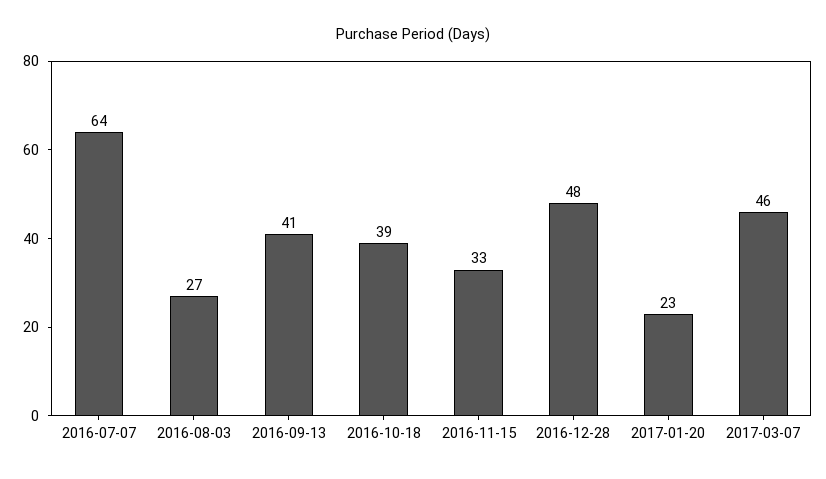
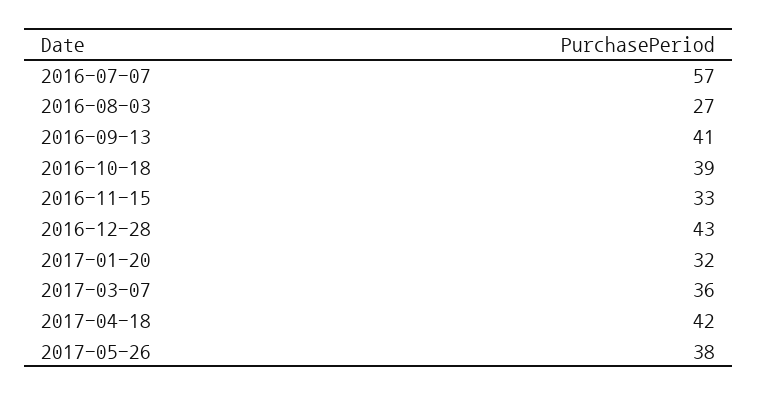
2016-07-07: 64 -> 57
2016-12-28: 48 -> 43
2017-01-20: 23 -> 32
2017-03-07: 46 -> 36
2017-04-18: none -> 42
2017-05-26: none -> 38

